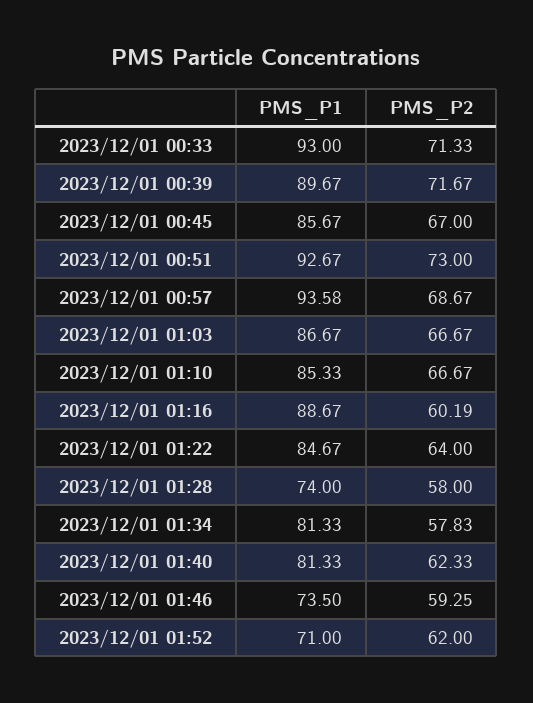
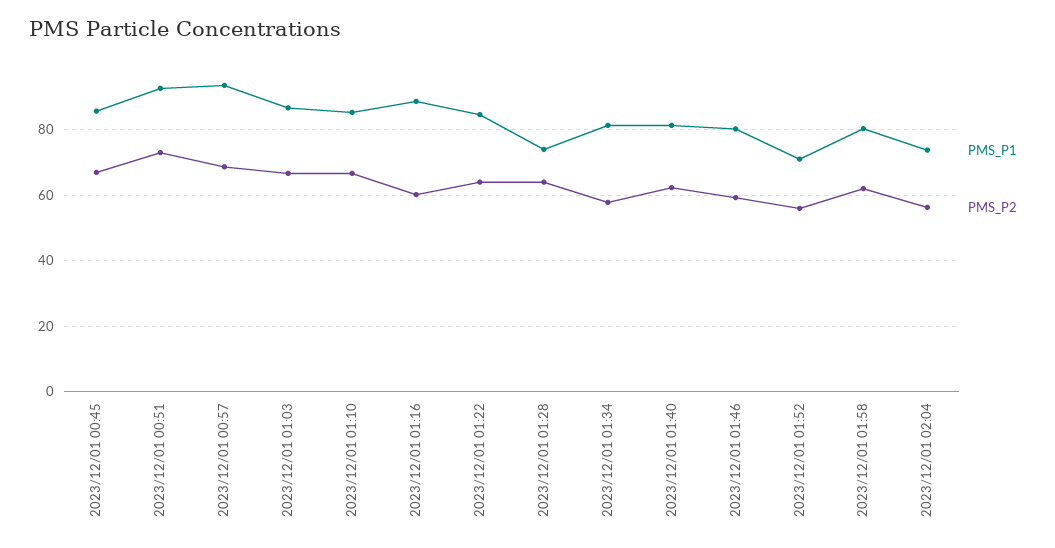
PMS_P1, 2023/12/01 00:33: 93 -> none
PMS_P2, 2023/12/01 00:33: 71.33 -> none
PMS_P1, 2023/12/01 00:39: 89.67 -> none
PMS_P2, 2023/12/01 00:39: 71.67 -> none
PMS_P2, 2023/12/01 01:28: 58 -> 64
PMS_P1, 2023/12/01 01:46: 73.5 -> 80
PMS_P2, 2023/12/01 01:52: 62 -> 56
PMS_P1, 2023/12/01 01:58: none -> 80
PMS_P2, 2023/12/01 01:58: none -> 62
PMS_P1, 2023/12/01 02:04: none -> 74
PMS_P2, 2023/12/01 02:04: none -> 56

